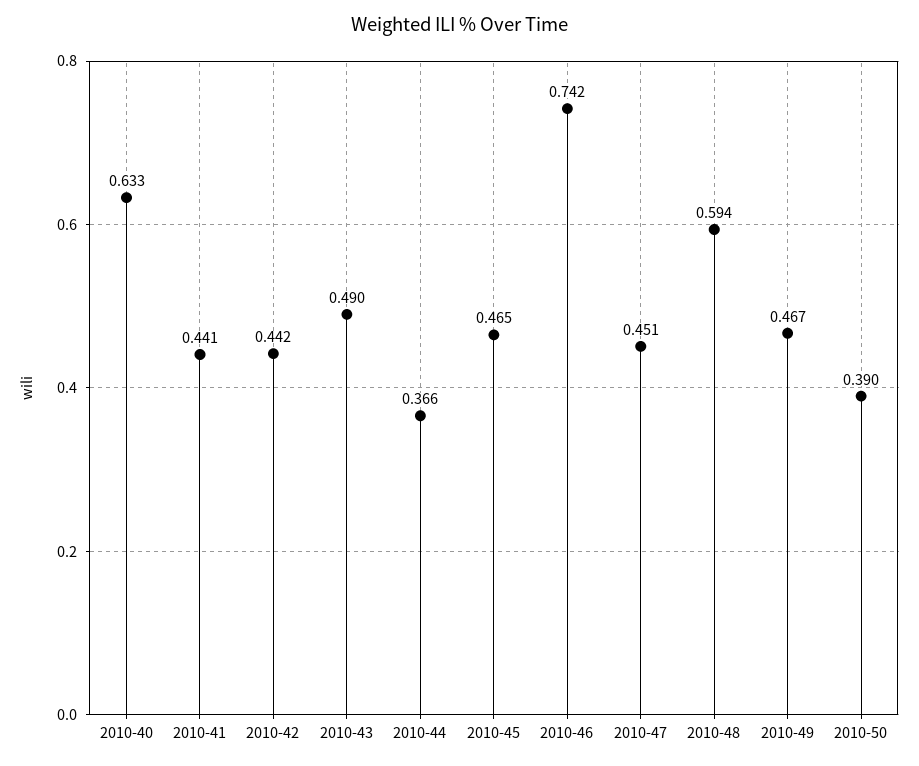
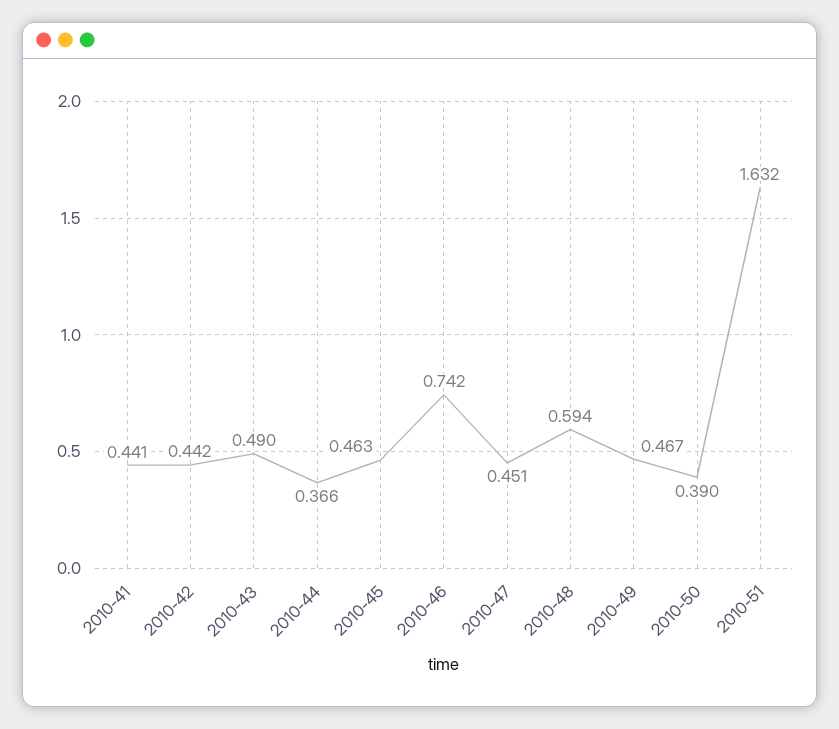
2010-40: 0.633 -> none
2010-45: 0.465 -> 0.463
2010-51: none -> 1.632

